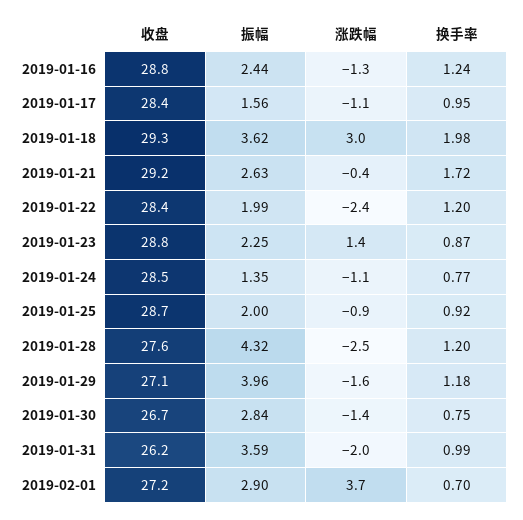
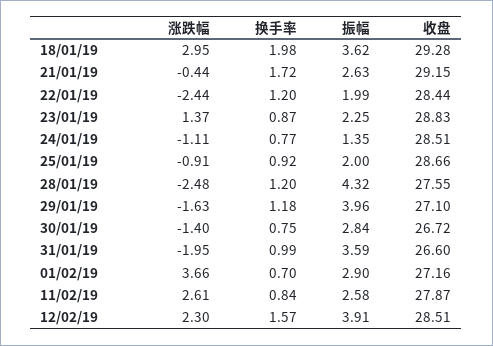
收盘, 2019-01-16: 28.8 -> none
振幅, 2019-01-16: 2.44 -> none
涨跌幅, 2019-01-16: -1.3 -> none
换手率, 2019-01-16: 1.24 -> none
收盘, 2019-01-17: 28.4 -> none
振幅, 2019-01-17: 1.56 -> none
涨跌幅, 2019-01-17: -1.1 -> none
换手率, 2019-01-17: 0.95 -> none
收盘, 2019-01-31: 26.2 -> 26.6
涨跌幅, 11/02/19: none -> 2.61
换手率, 11/02/19: none -> 0.84
振幅, 11/02/19: none -> 2.58
收盘, 11/02/19: none -> 27.87
涨跌幅, 12/02/19: none -> 2.3
换手率, 12/02/19: none -> 1.57
振幅, 12/02/19: none -> 3.91
收盘, 12/02/19: none -> 28.51

